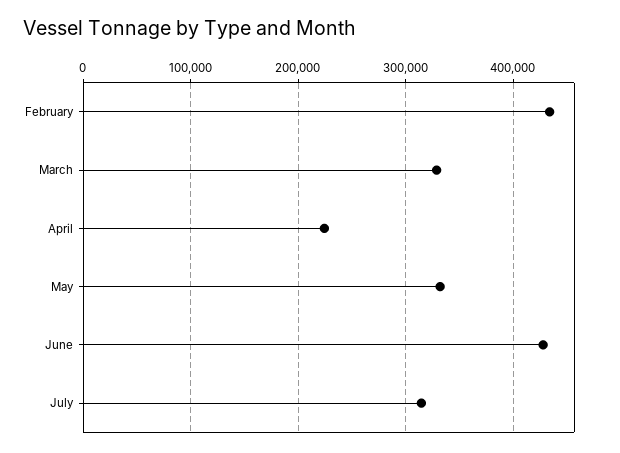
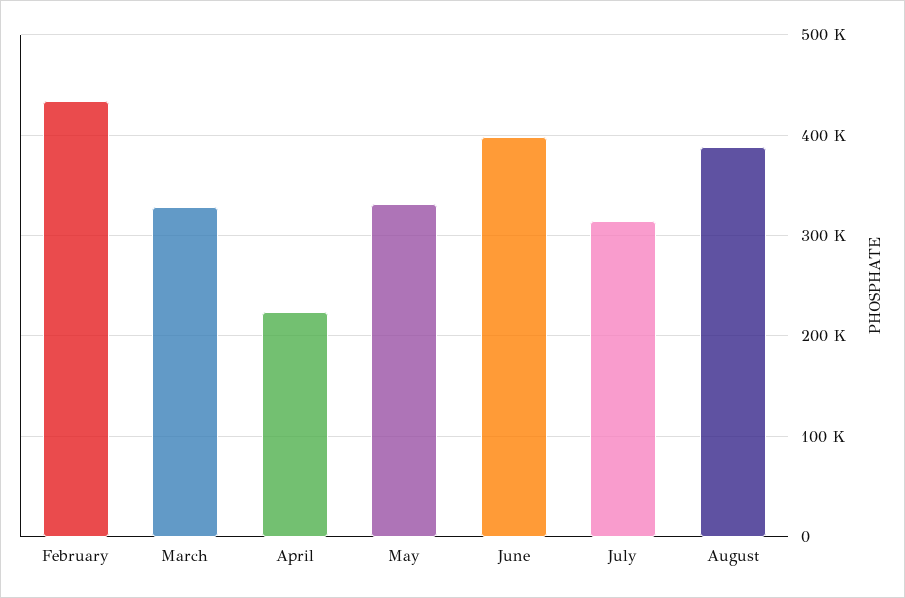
June: 430000 -> 400000
August: none -> 390000

